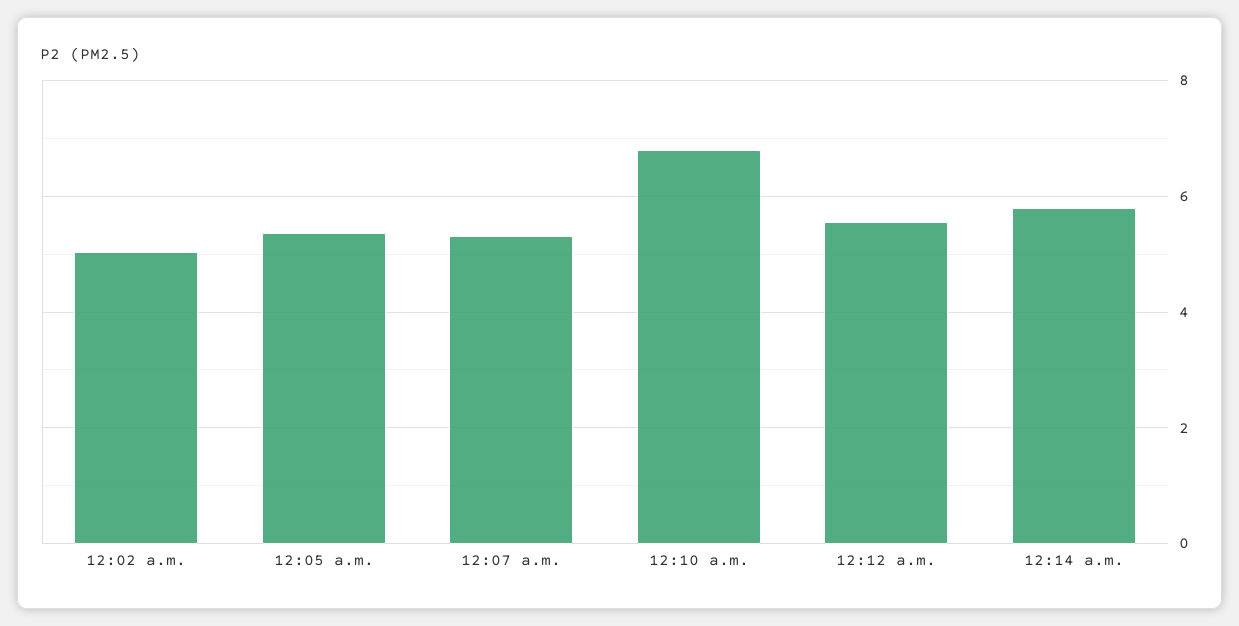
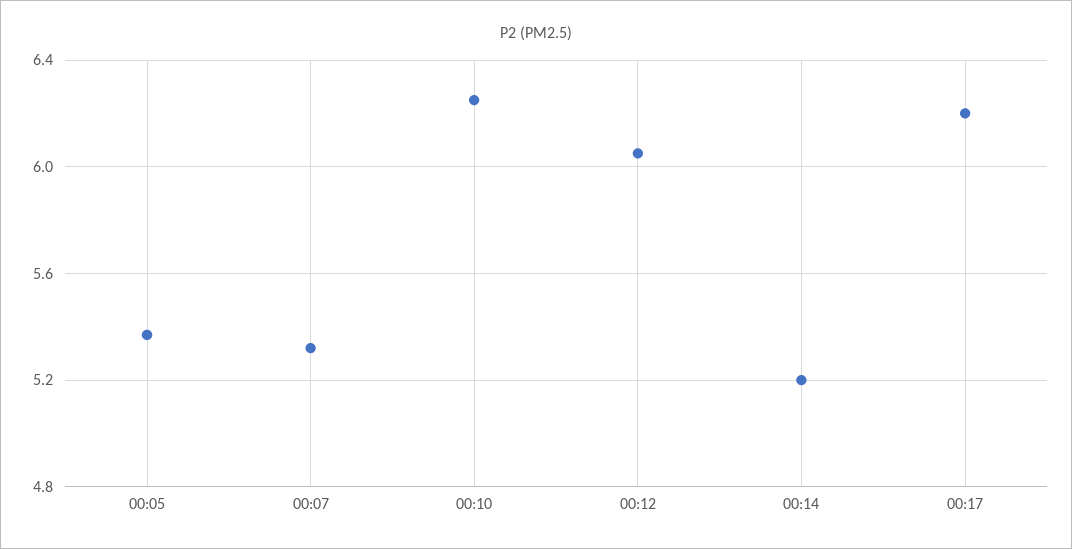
12:02 a.m.: 5 -> none
12:10 a.m.: 6.8 -> 6.25
12:12 a.m.: 5.6 -> 6.05
12:14 a.m.: 5.8 -> 5.2
00:17: none -> 6.2

